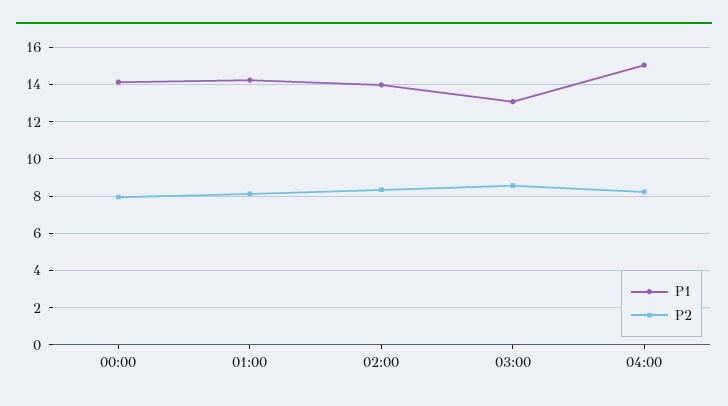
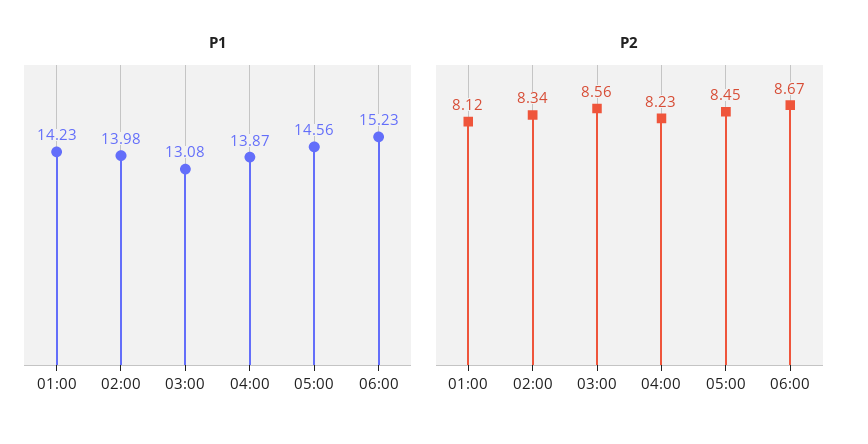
P1, 00:00: 14 -> none
P2, 00:00: 8 -> none
P1, 04:00: 15 -> 13.87
P1, 05:00: none -> 14.56
P1, 06:00: none -> 15.23
P2, 05:00: none -> 8.45
P2, 06:00: none -> 8.67

